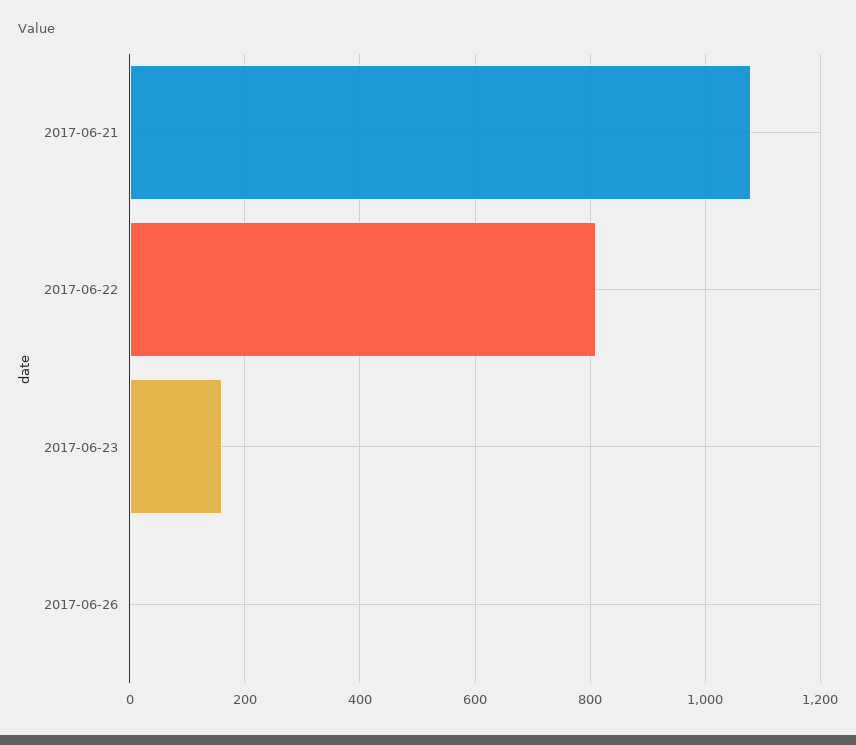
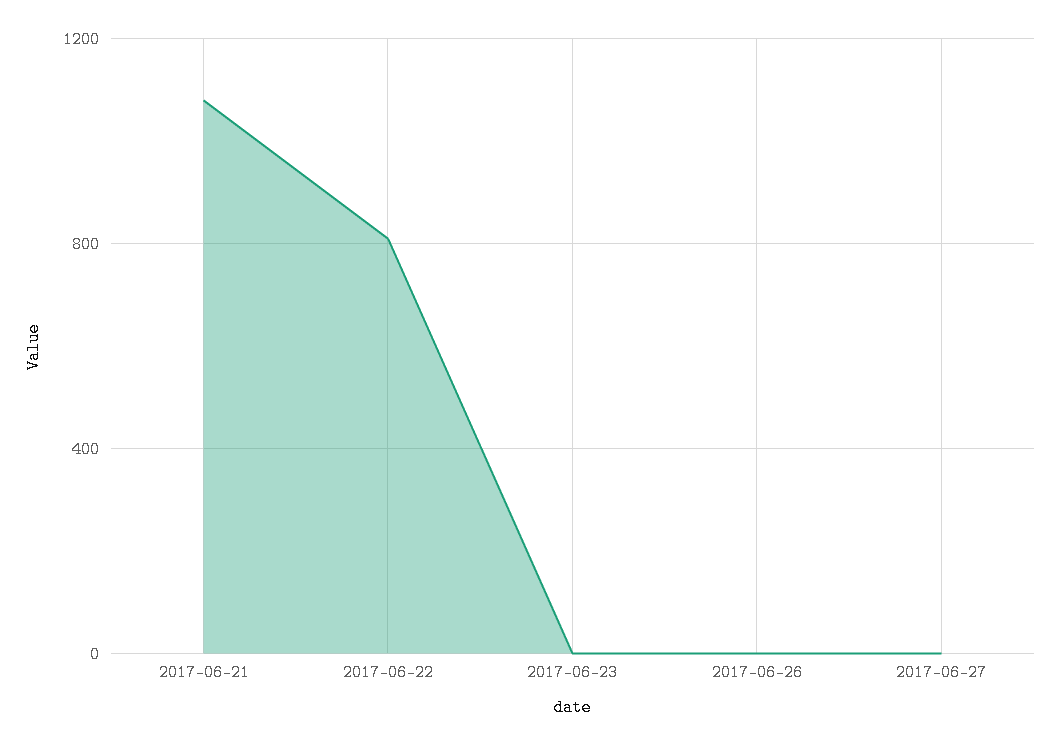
2017-06-23: 160 -> 0
2017-06-27: none -> 0

